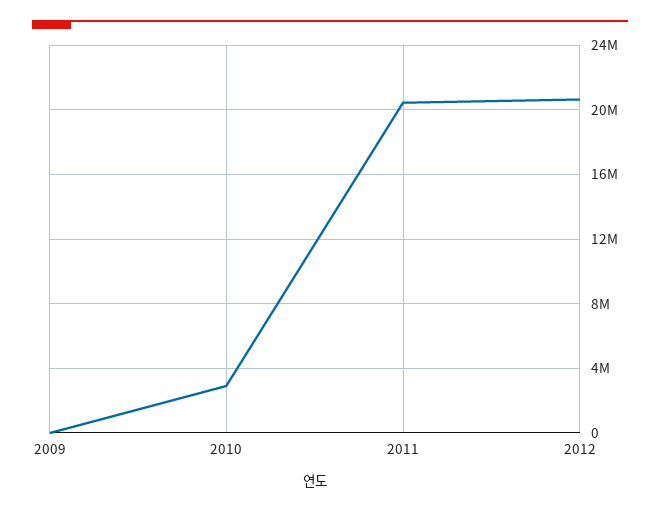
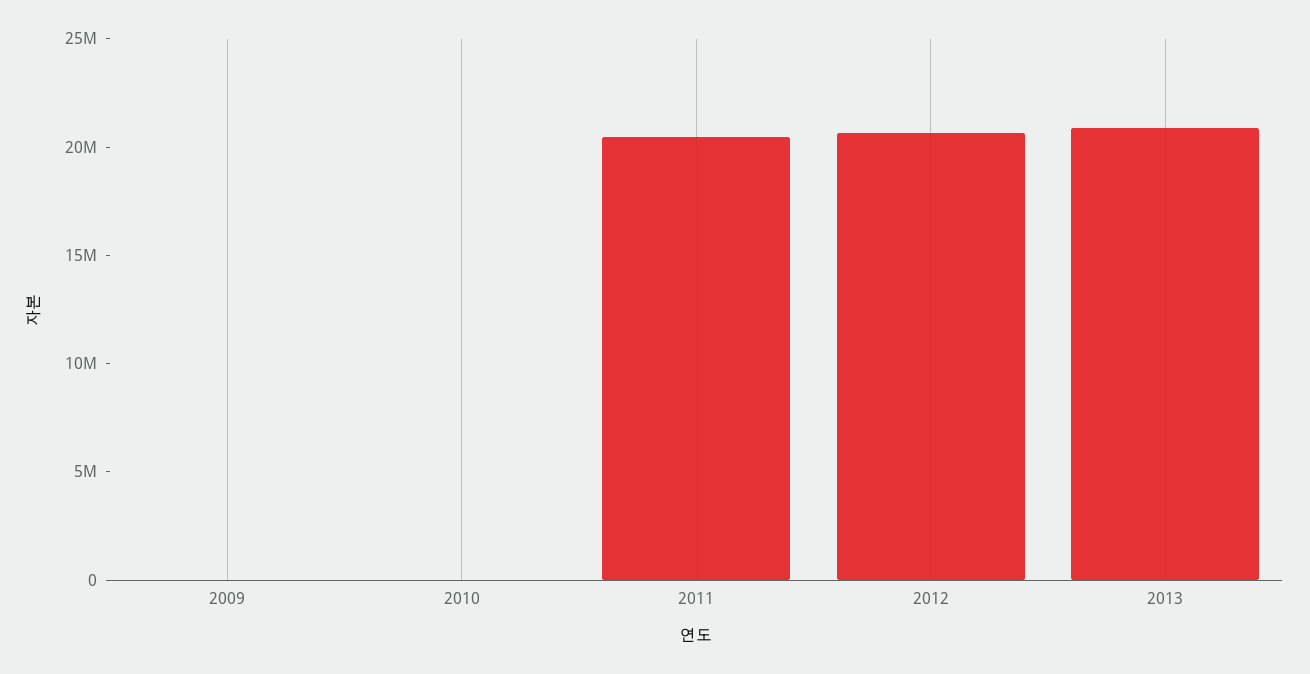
2010: 3000000 -> 0
2013: none -> 21000000

